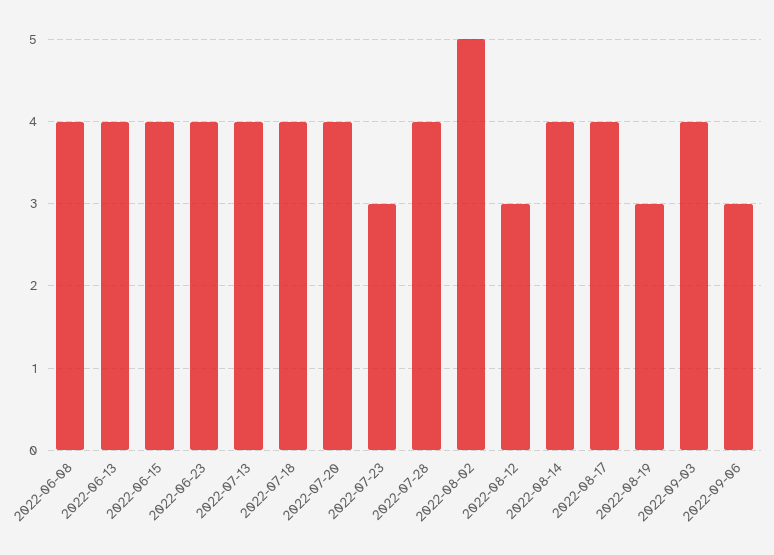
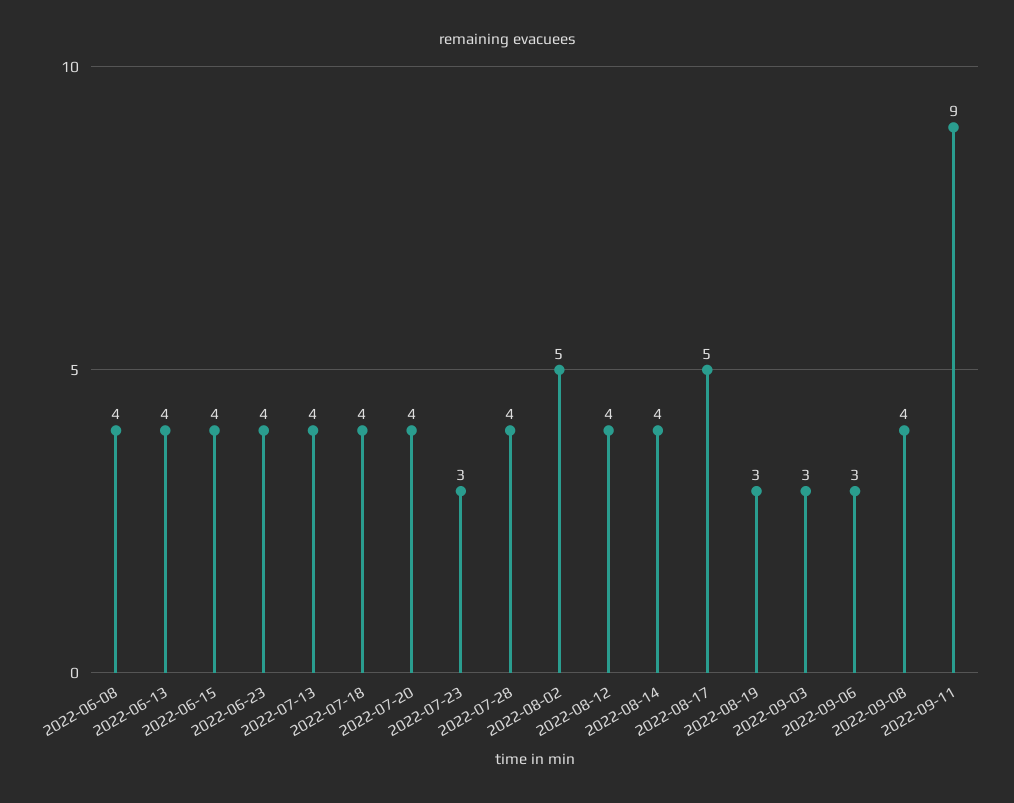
2022-08-12: 3 -> 4
2022-08-17: 4 -> 5
2022-09-03: 4 -> 3
2022-09-08: none -> 4
2022-09-11: none -> 9

